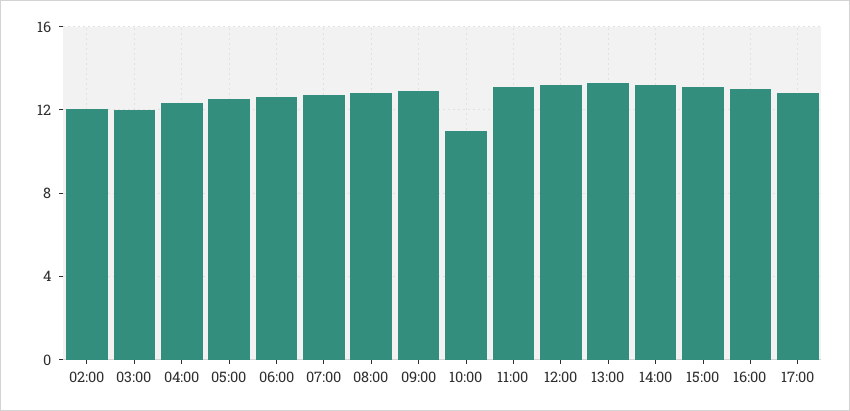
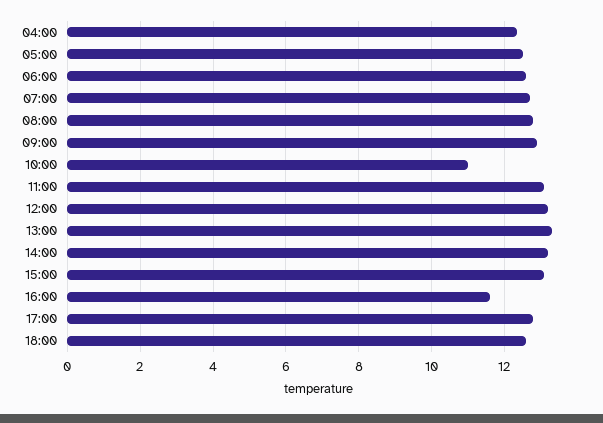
02:00: 12 -> none
03:00: 12 -> none
16:00: 13 -> 11.6
18:00: none -> 12.6

